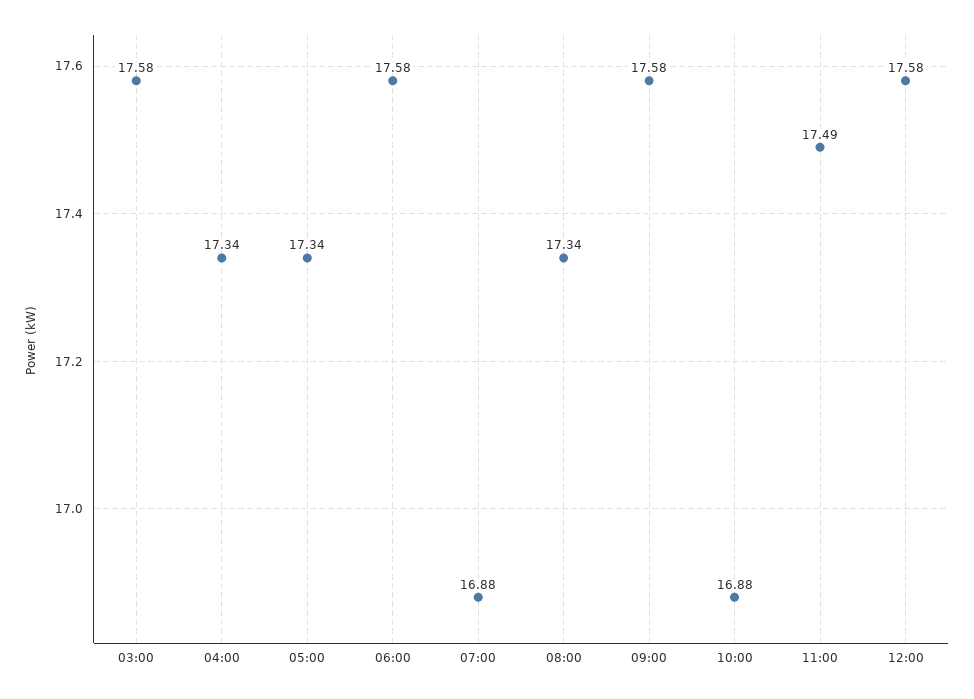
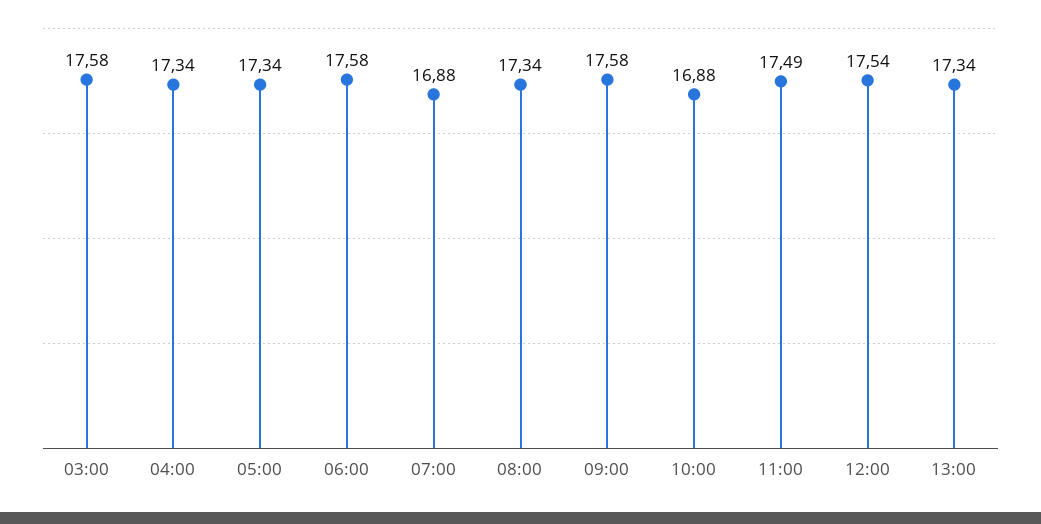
12:00: 17.58 -> 17.54
13:00: none -> 17.34

